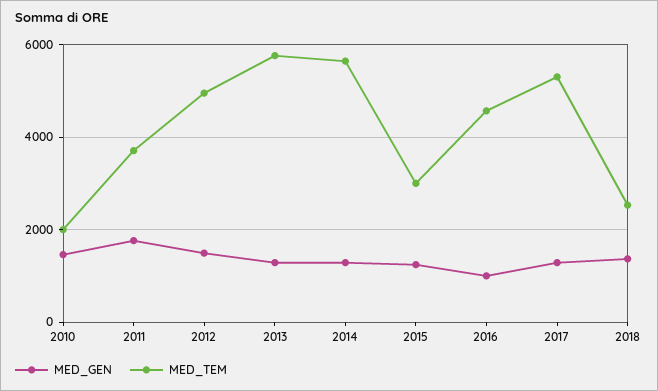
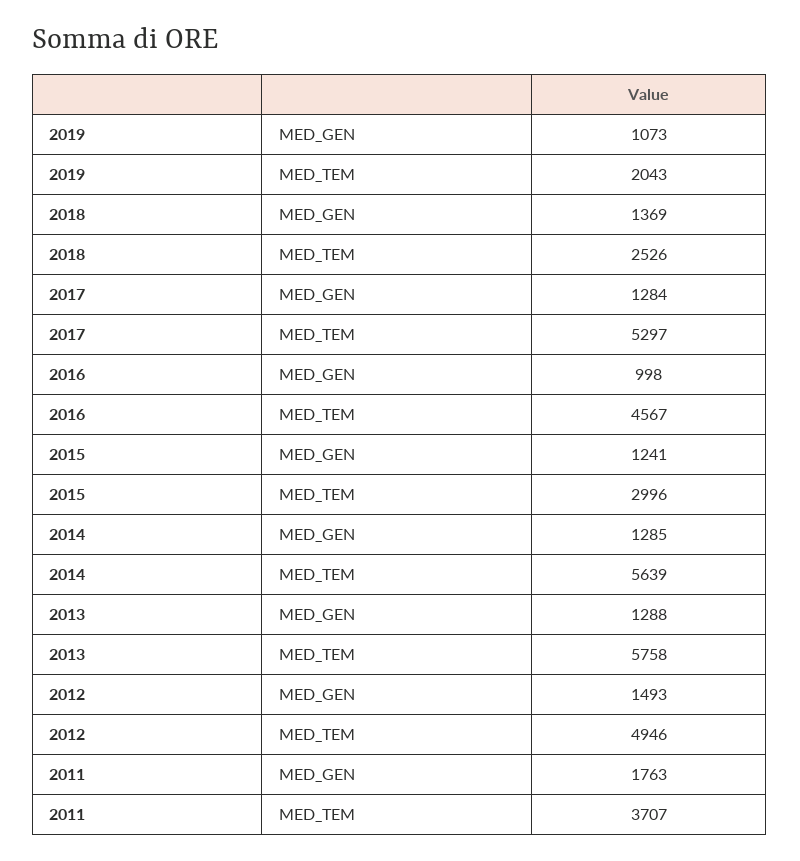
MED_GEN, 2010: 1400 -> none
MED_TEM, 2010: 2000 -> none
MED_GEN, 2019: none -> 1073
MED_TEM, 2019: none -> 2043

